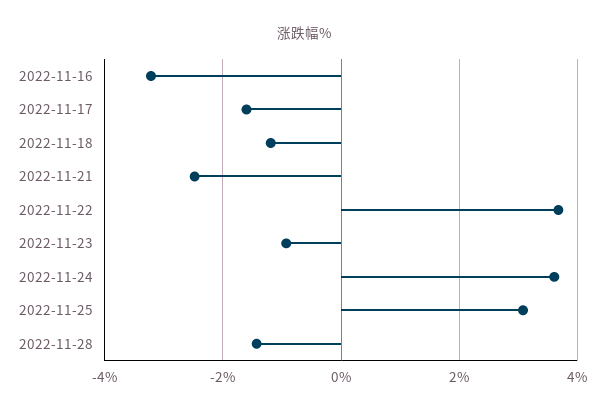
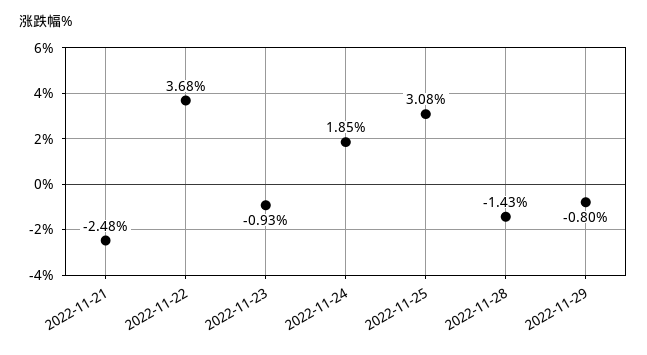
2022-11-16: -3.2 -> none
2022-11-17: -1.6 -> none
2022-11-18: -1.2 -> none
2022-11-24: 3.6 -> 1.85
2022-11-29: none -> -0.8

